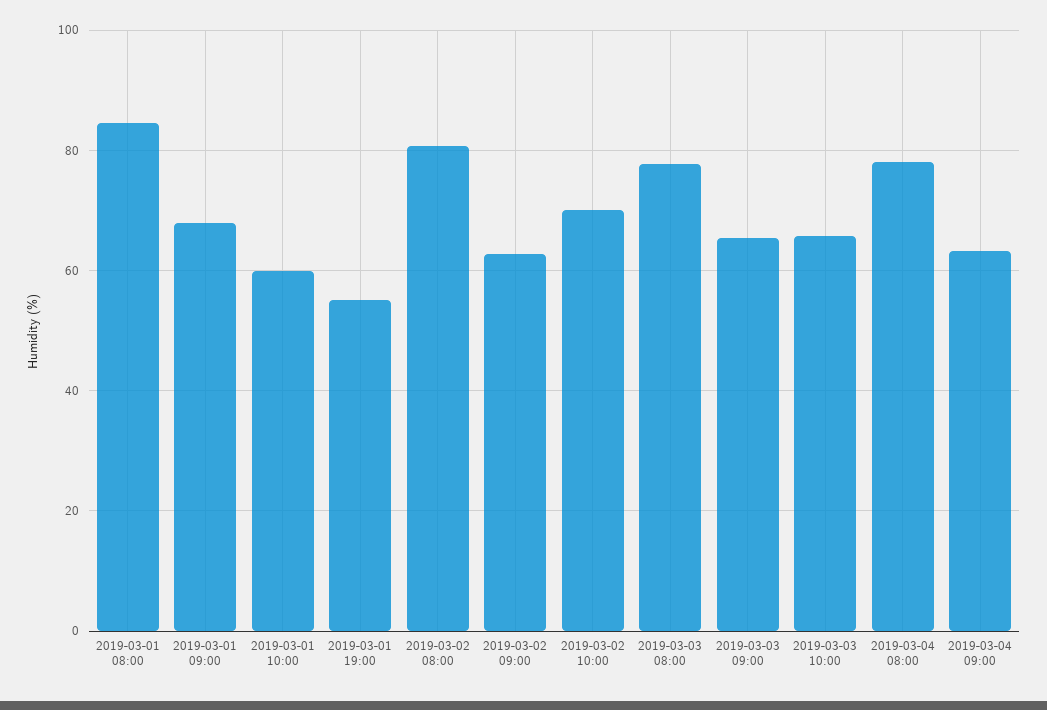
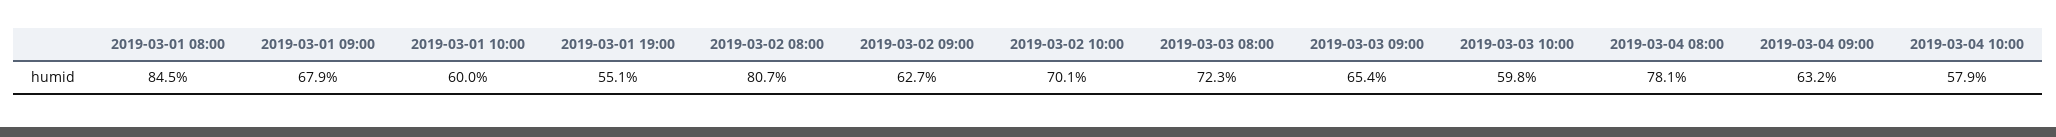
2019-03-03 08:00: 78 -> 72.3
2019-03-03 10:00: 66 -> 59.8
2019-03-04 10:00: none -> 57.9

